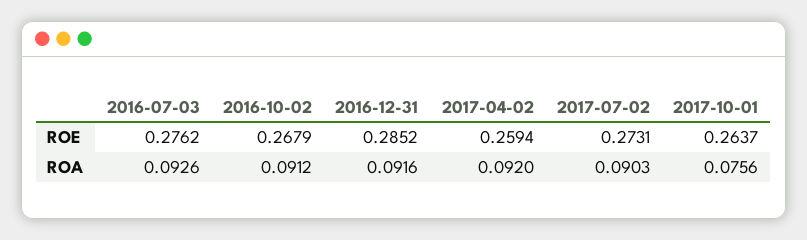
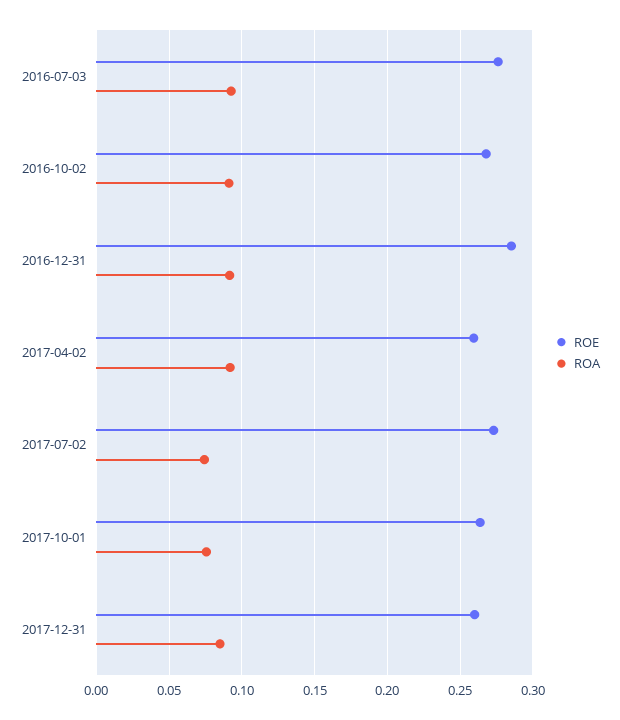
ROA, 2017-07-02: 0.0903 -> 0.075
ROE, 2017-12-31: none -> 0.26
ROA, 2017-12-31: none -> 0.085

